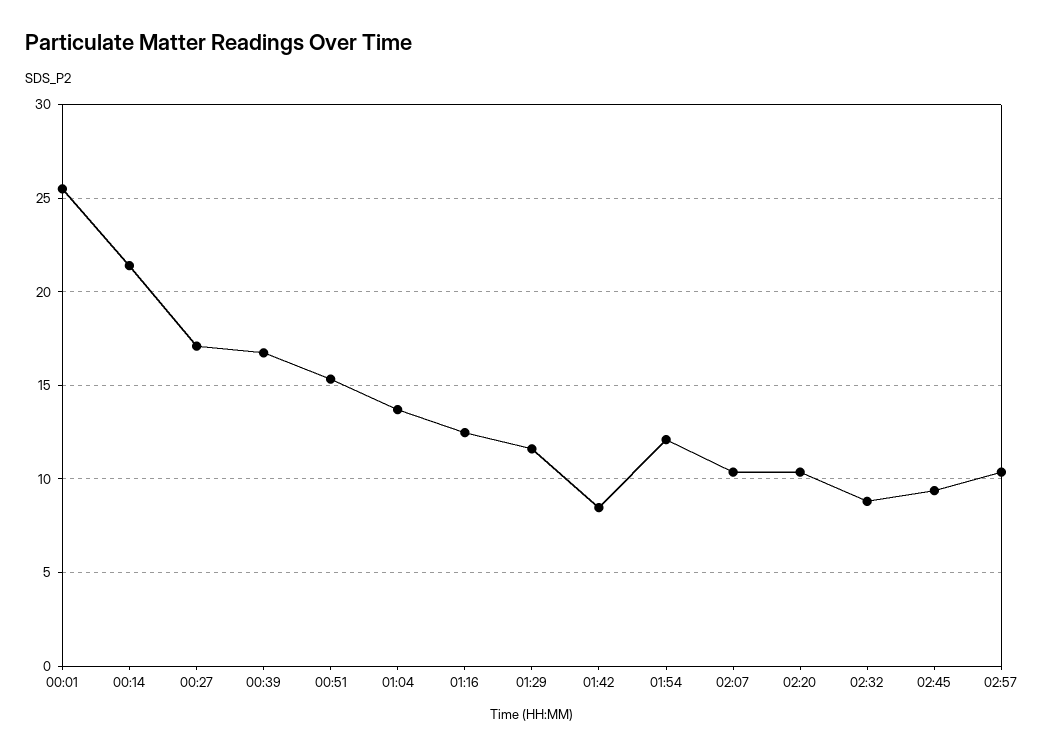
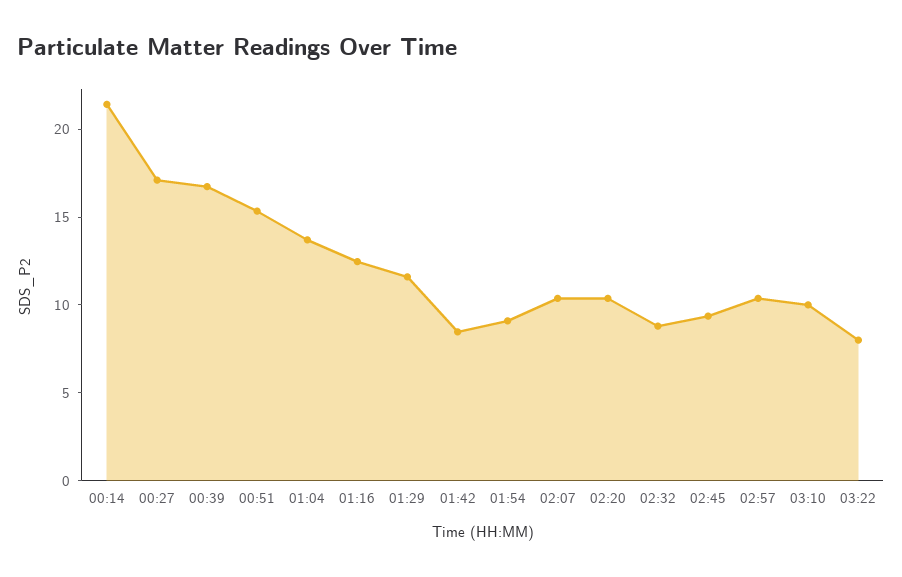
00:01: 25.5 -> none
01:54: 12 -> 9
03:10: none -> 10
03:22: none -> 8

